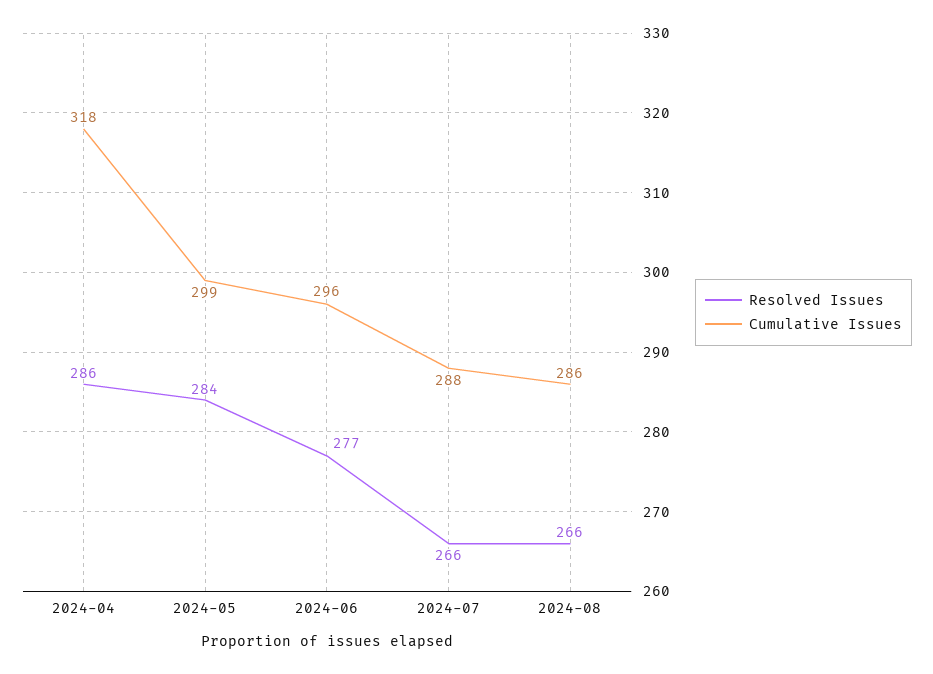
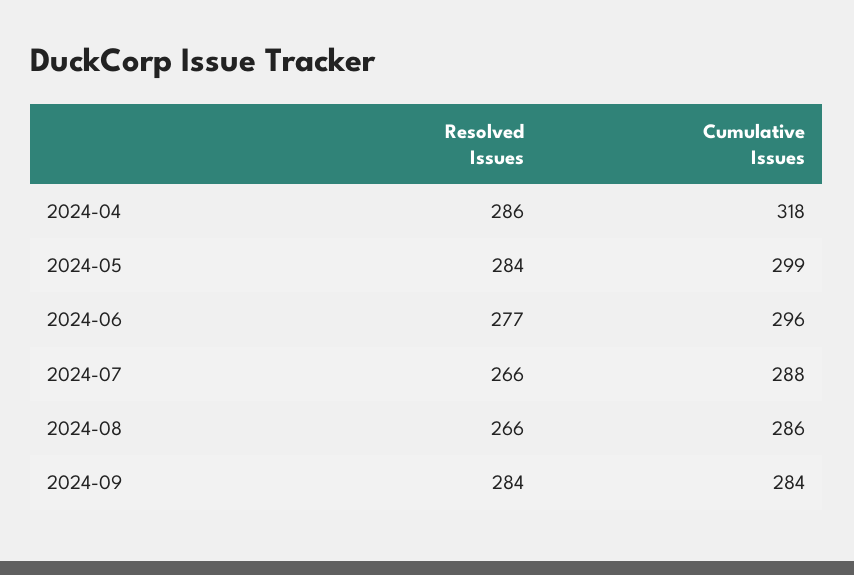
Resolved Issues, 2024-09: none -> 284
Cumulative Issues, 2024-09: none -> 284

